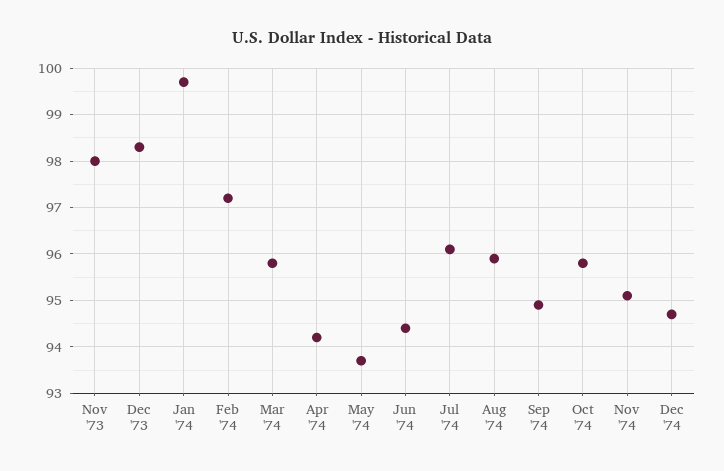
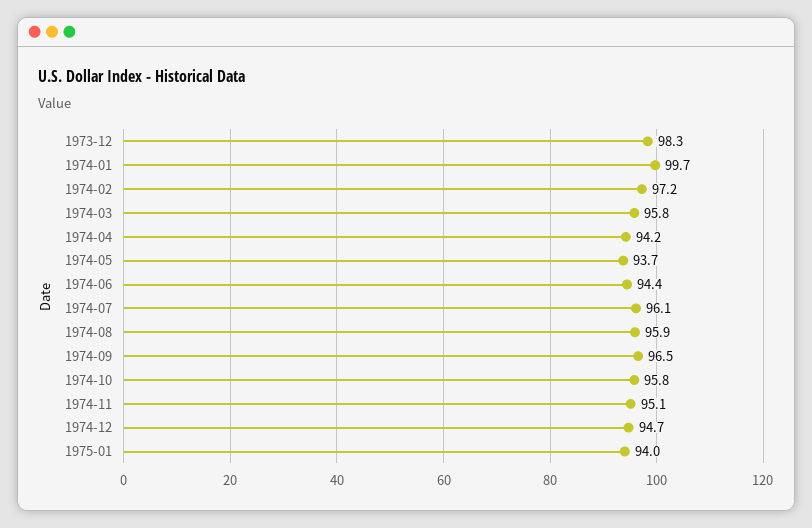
Nov '73: 98 -> none
Sep '74: 95 -> 96.5
1975-01: none -> 94

